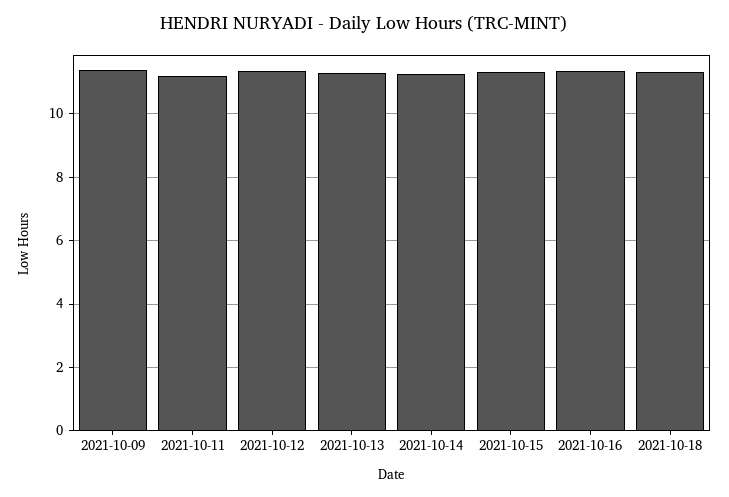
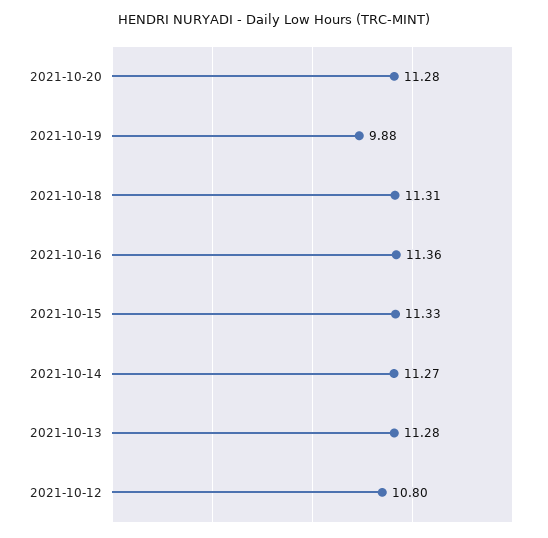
2021-10-09: 11.4 -> none
2021-10-11: 11.2 -> none
2021-10-12: 11.4 -> 10.8
2021-10-20: none -> 11.28
2021-10-19: none -> 9.88

